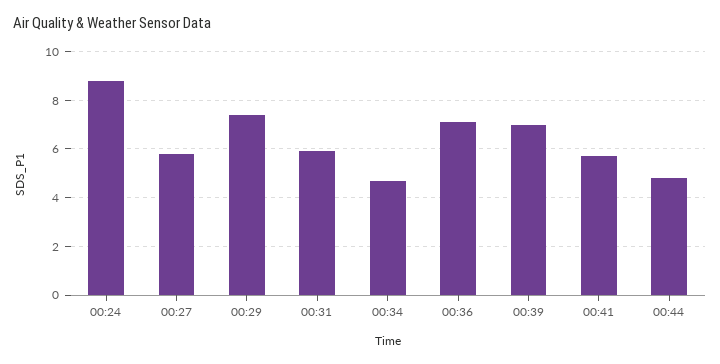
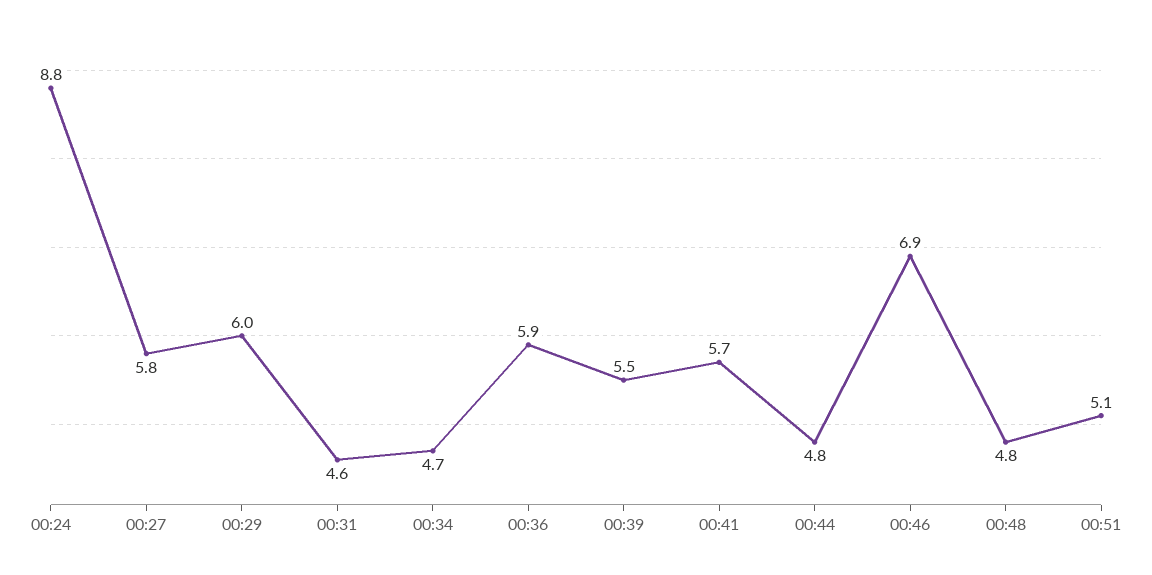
00:29: 7.5 -> 6
00:31: 6 -> 4.6
00:36: 7 -> 5.9
00:39: 7 -> 5.5
00:46: none -> 6.9
00:48: none -> 4.8
00:51: none -> 5.1

